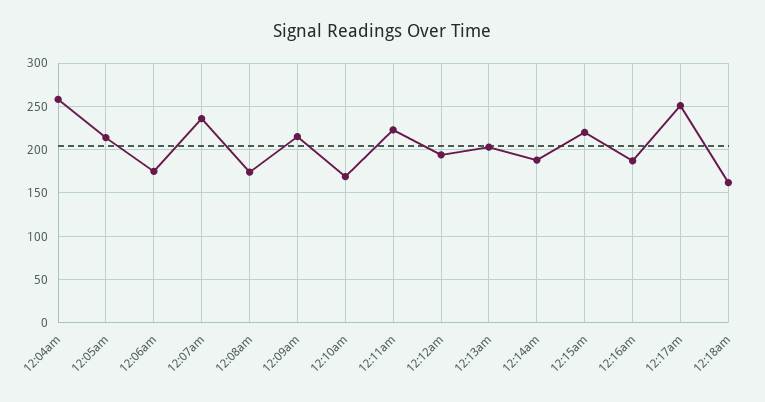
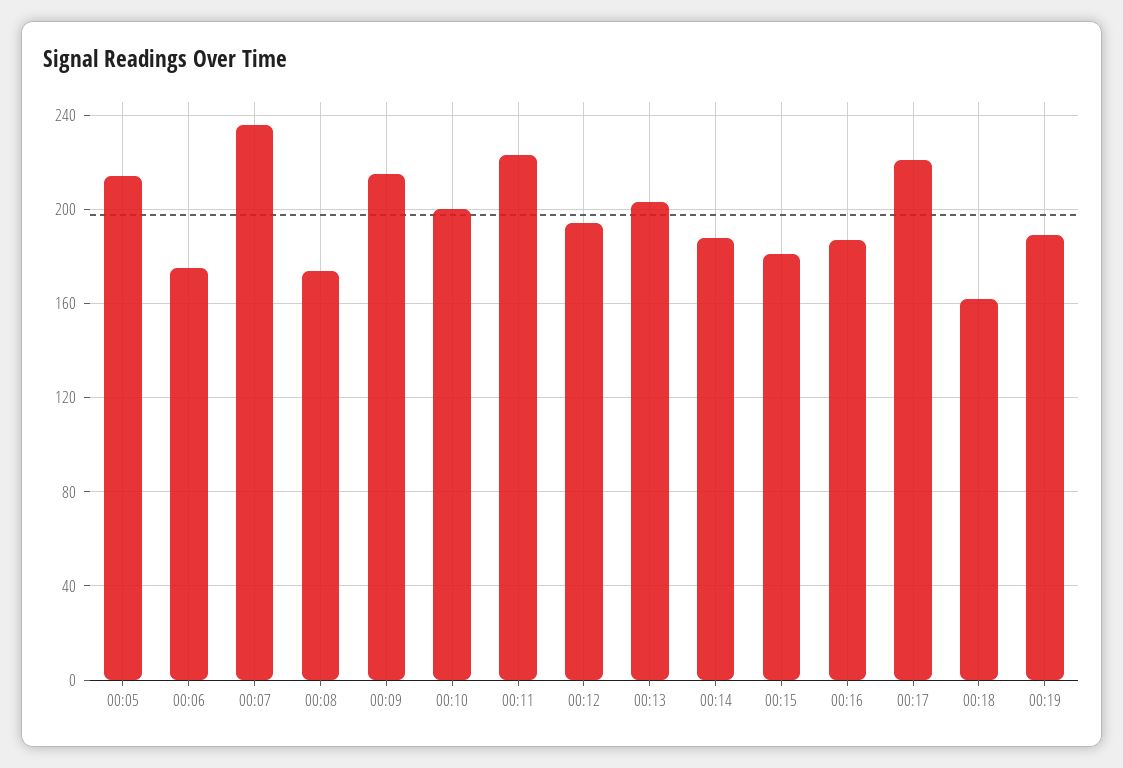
12:04am: 260 -> none
12:10am: 170 -> 200
12:15am: 220 -> 180
12:17am: 250 -> 220
00:19: none -> 190

